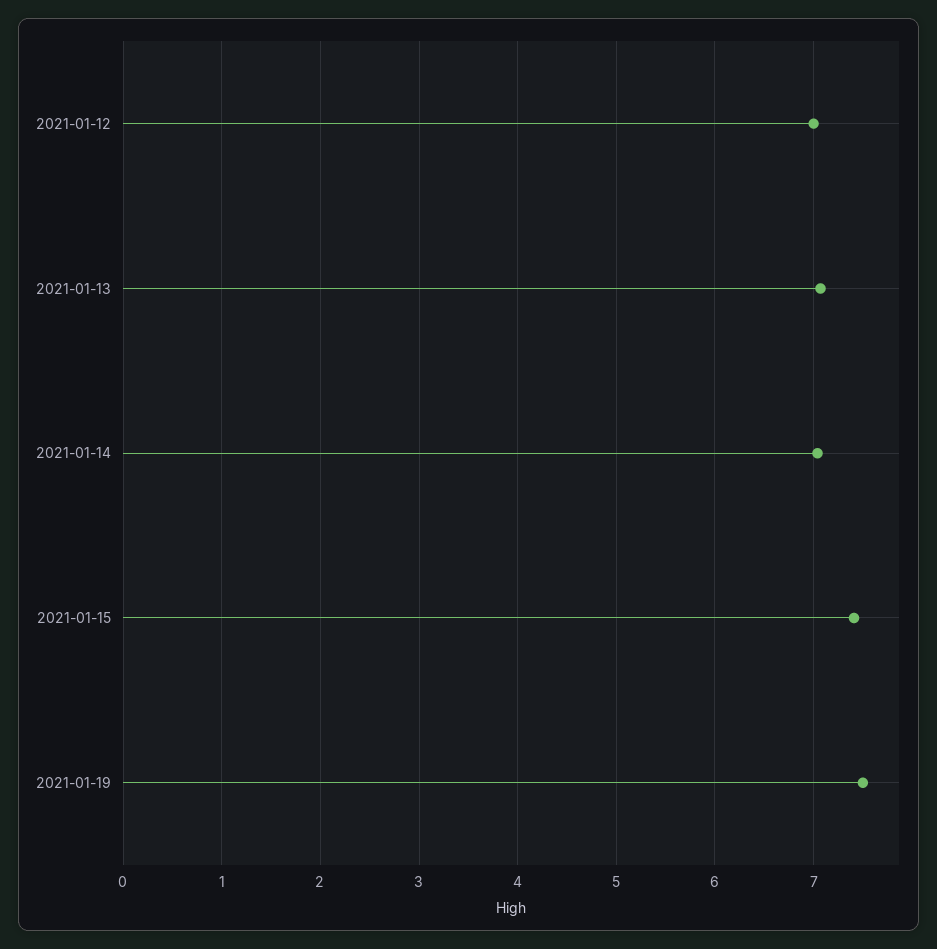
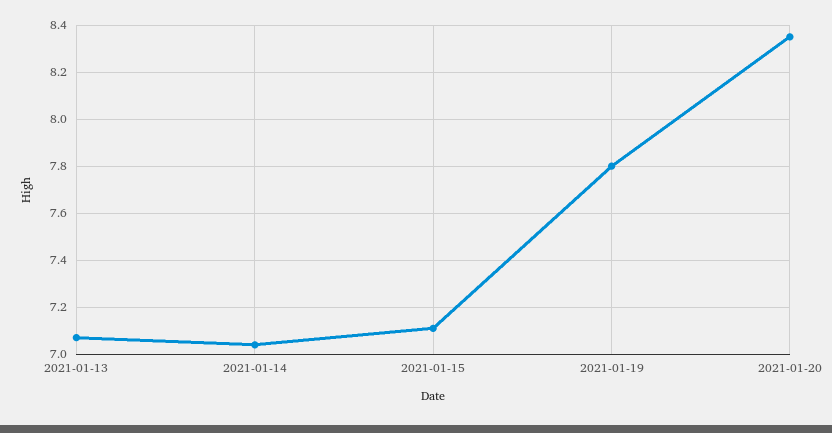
2021-01-12: 7 -> none
2021-01-15: 7.4 -> 7.1
2021-01-19: 7.5 -> 7.8
2021-01-20: none -> 8.35

